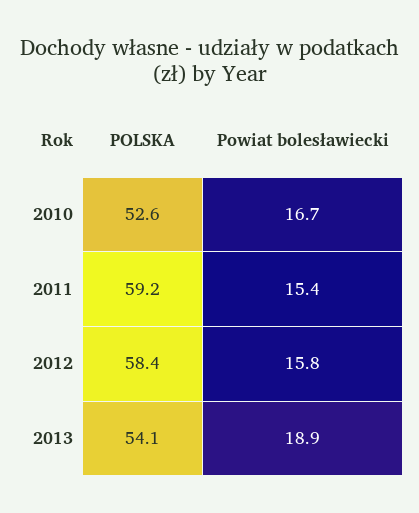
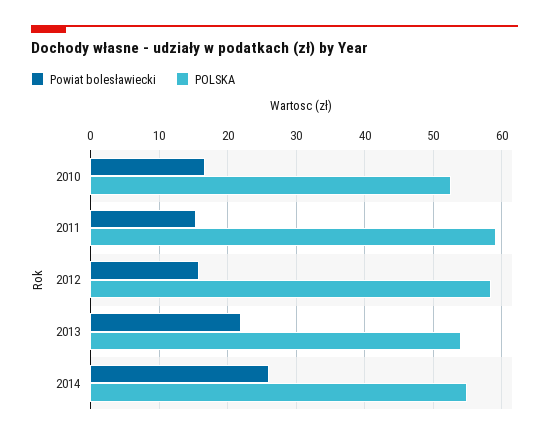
Powiat bolesławiecki, 2013: 18.9 -> 22
Powiat bolesławiecki, 2014: none -> 26
POLSKA, 2014: none -> 55

